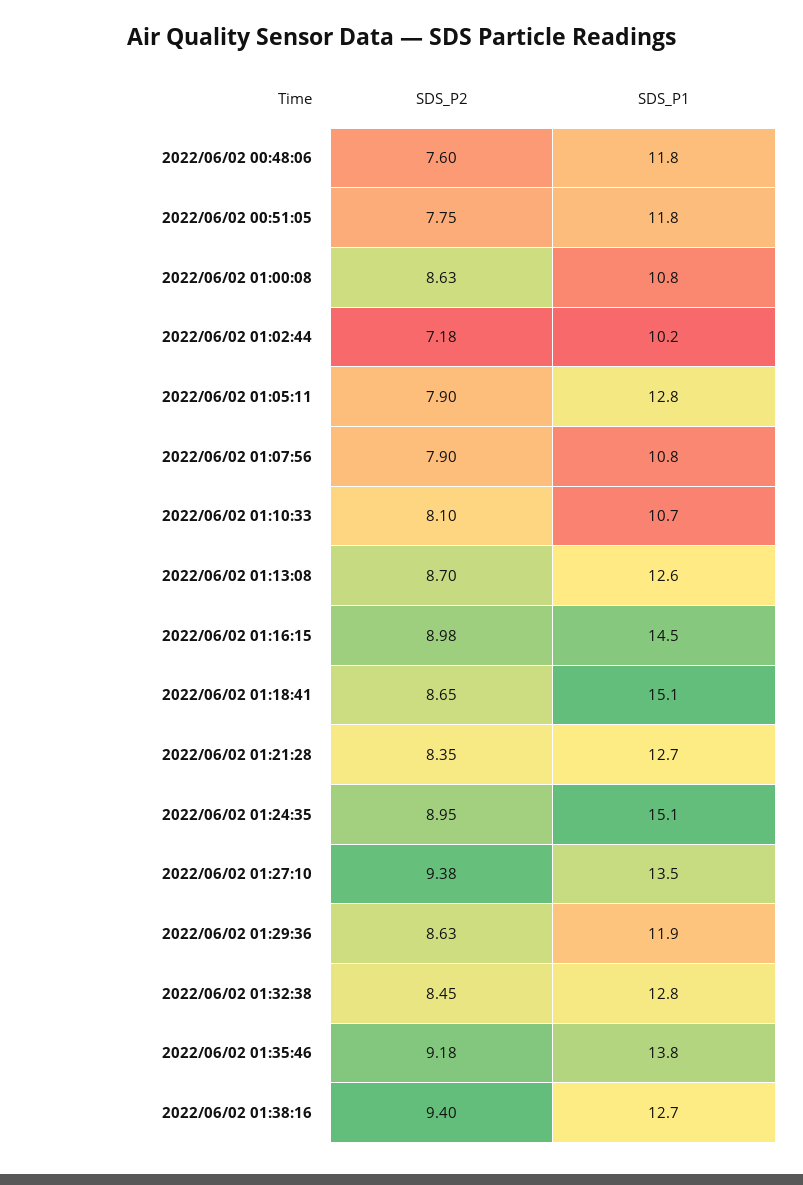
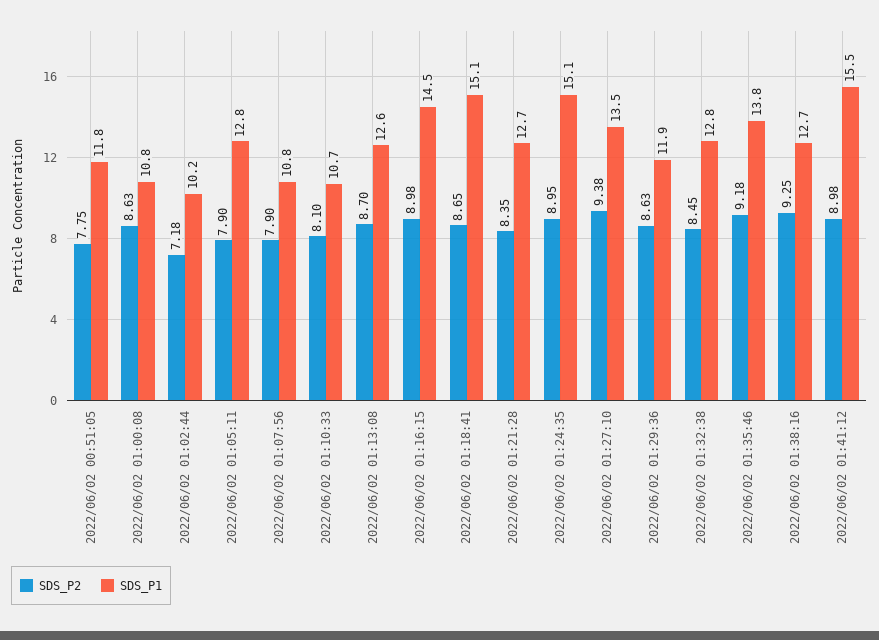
SDS_P2, 2022/06/02 00:48:06: 7.6 -> none
SDS_P1, 2022/06/02 00:48:06: 11.8 -> none
SDS_P2, 2022/06/02 01:38:16: 9.4 -> 9.25
SDS_P2, 2022/06/02 01:41:12: none -> 8.98
SDS_P1, 2022/06/02 01:41:12: none -> 15.5

